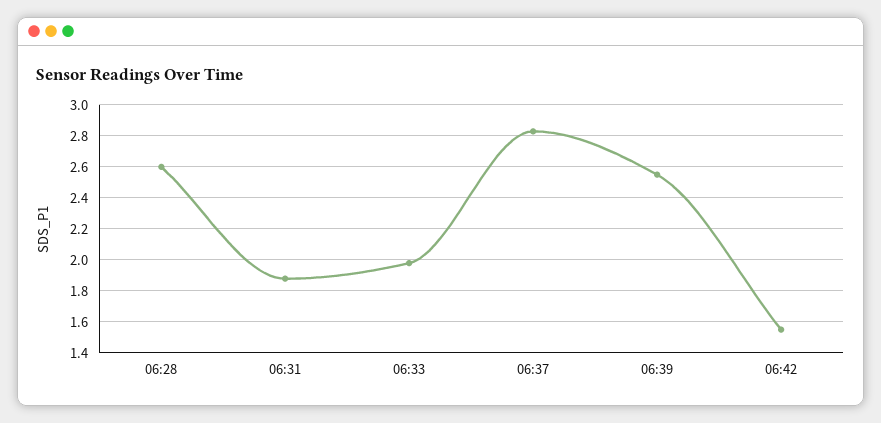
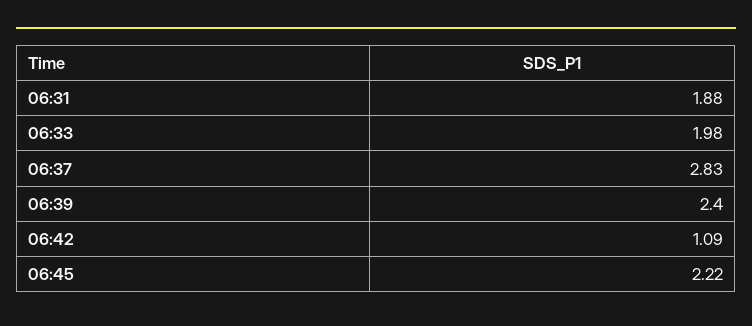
06:28: 2.6 -> none
06:39: 2.55 -> 2.4
06:42: 1.55 -> 1.09
06:45: none -> 2.22

